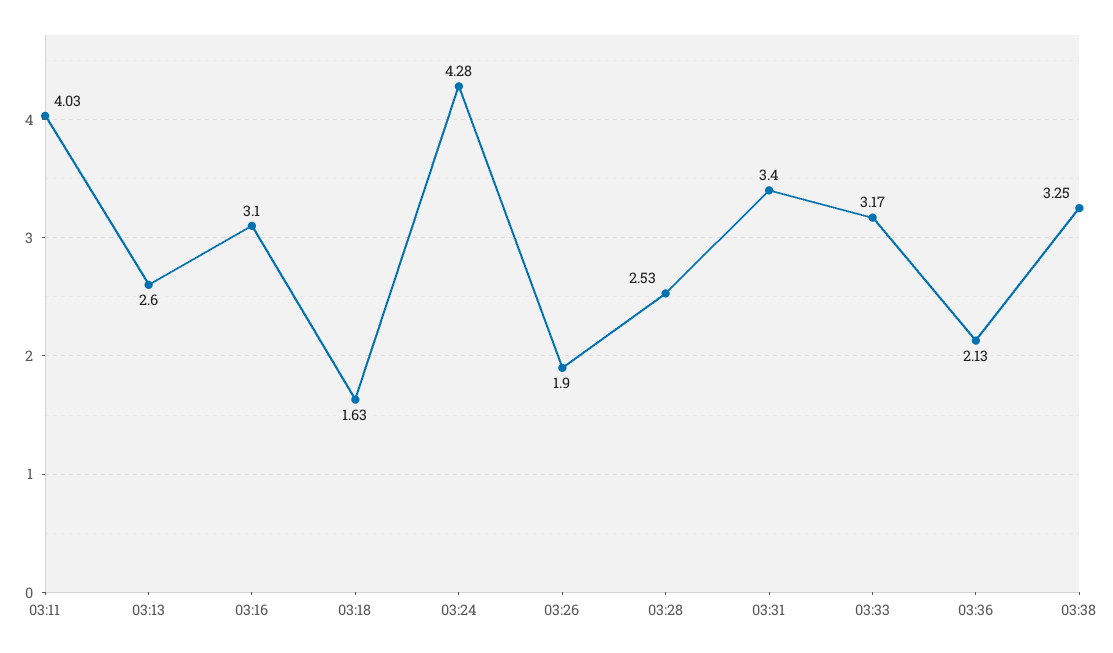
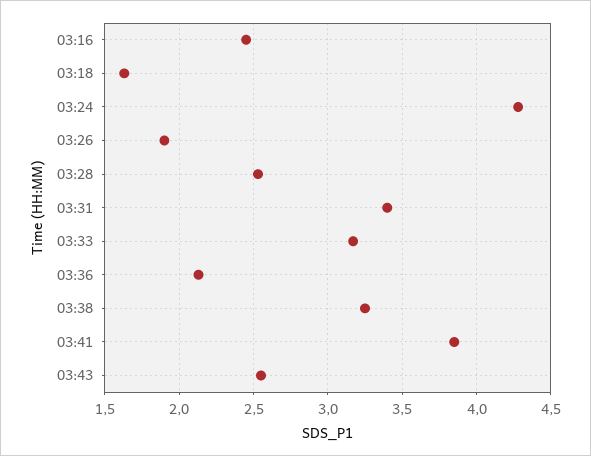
03:11: 4.03 -> none
03:13: 2.6 -> none
03:16: 3.1 -> 2.45
03:41: none -> 3.85
03:43: none -> 2.55

